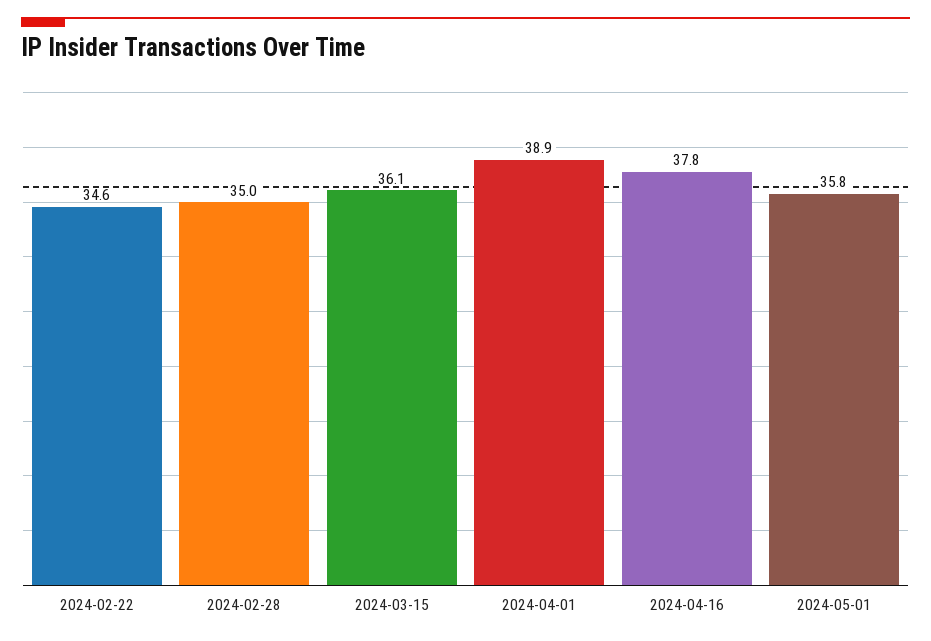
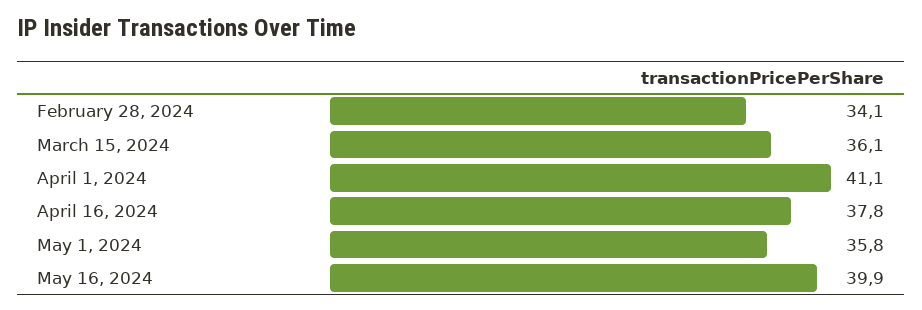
2024-02-22: 34.6 -> none
2024-02-28: 35 -> 34.1
2024-04-01: 38.9 -> 41.1
May 16, 2024: none -> 39.9

